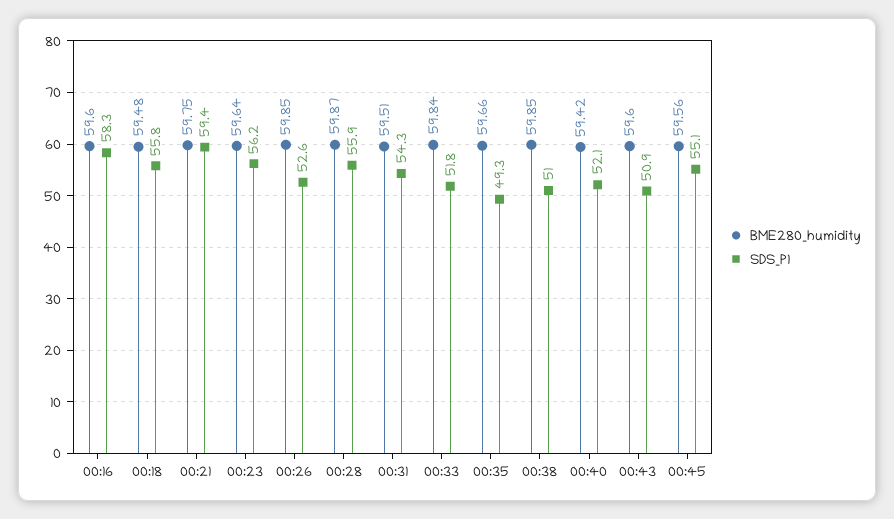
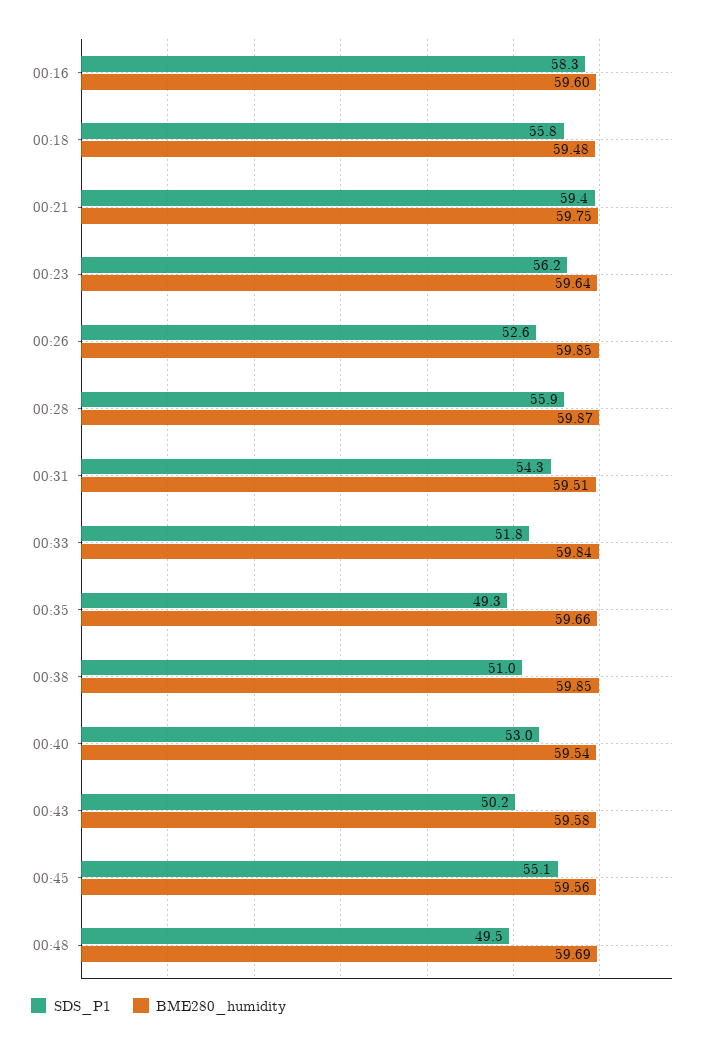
BME280_humidity, 00:40: 59.42 -> 59.54
SDS_P1, 00:40: 52.1 -> 53
BME280_humidity, 00:43: 59.6 -> 59.58
SDS_P1, 00:43: 50.9 -> 50.2
SDS_P1, 00:48: none -> 49.5
BME280_humidity, 00:48: none -> 59.69

